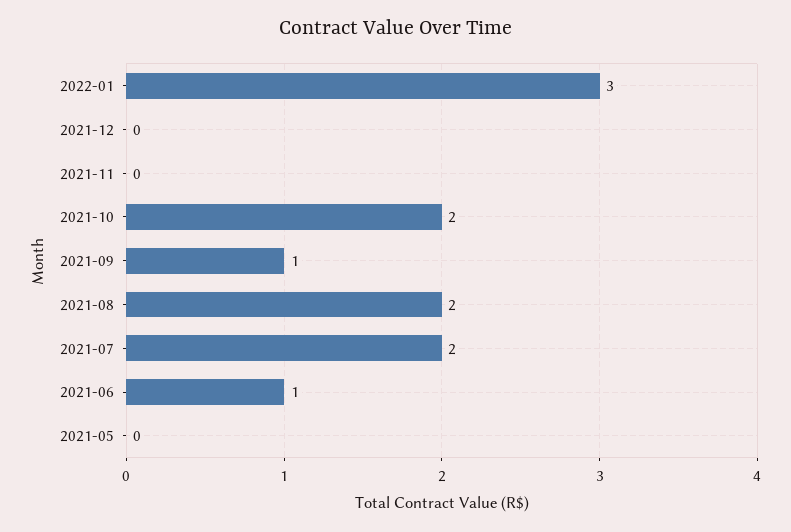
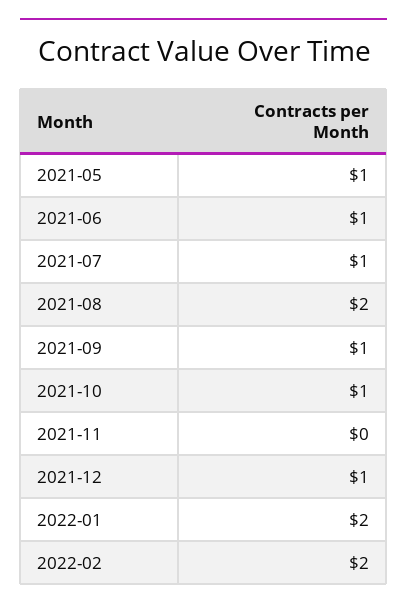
2022-01: 3 -> 2
2021-12: 0 -> 1
2021-10: 2 -> 1
2021-07: 2 -> 1
2021-05: 0 -> 1
2022-02: none -> 2

